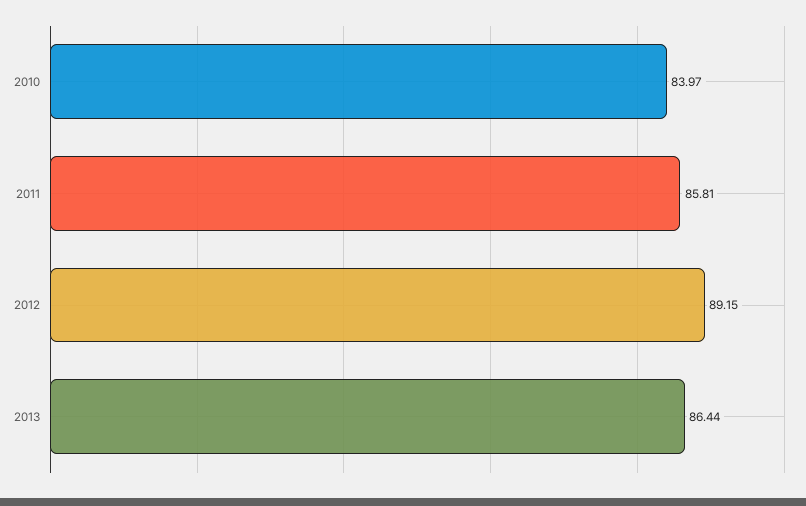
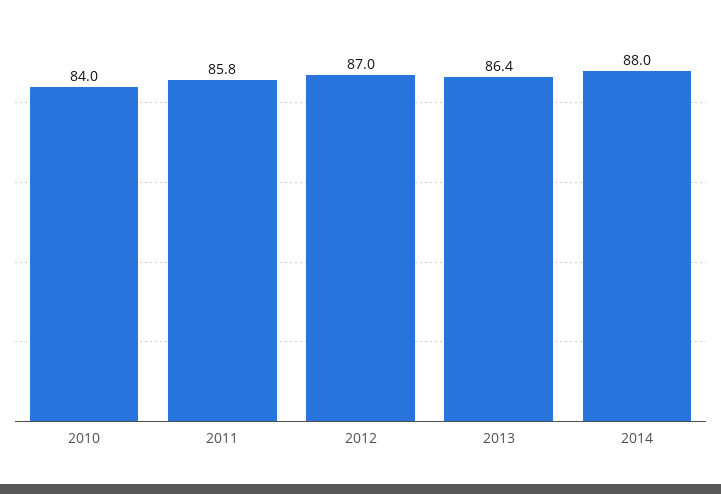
2012: 89.15 -> 87
2014: none -> 88

